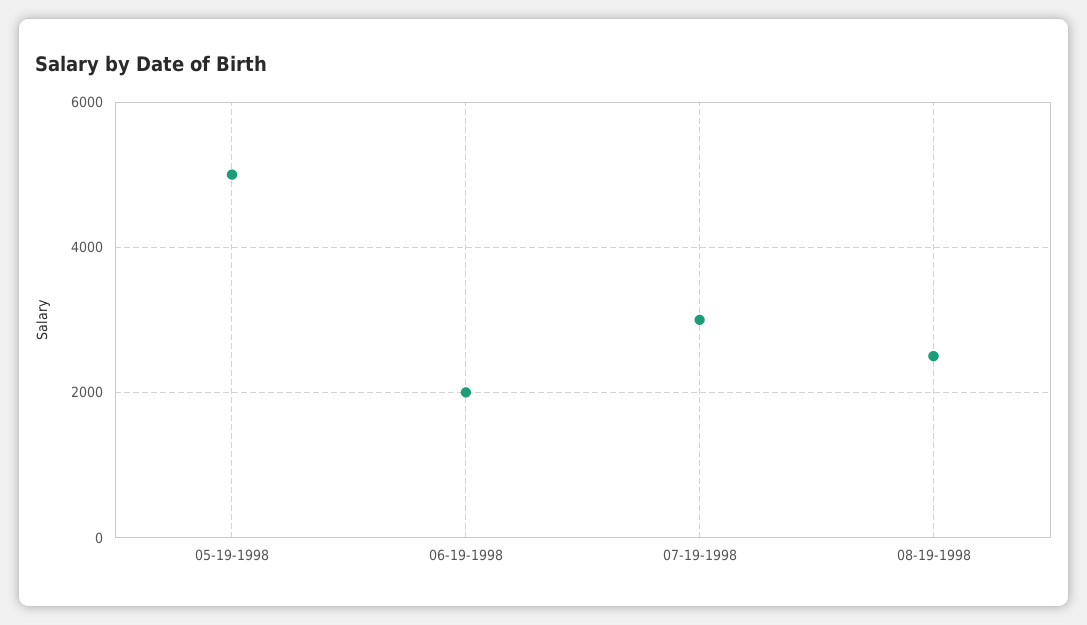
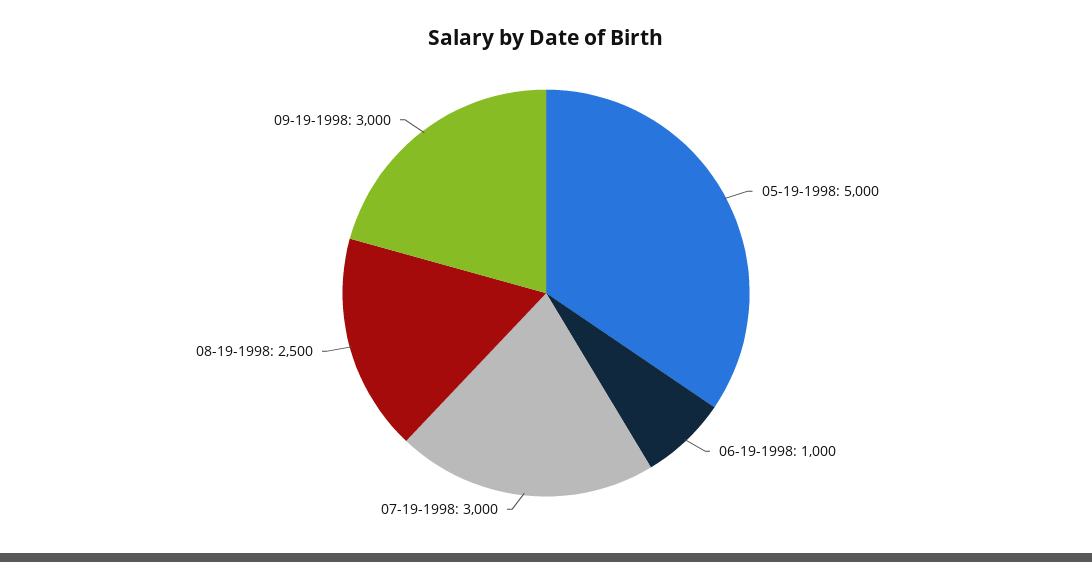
06-19-1998: 2000 -> 1000
09-19-1998: none -> 3000

